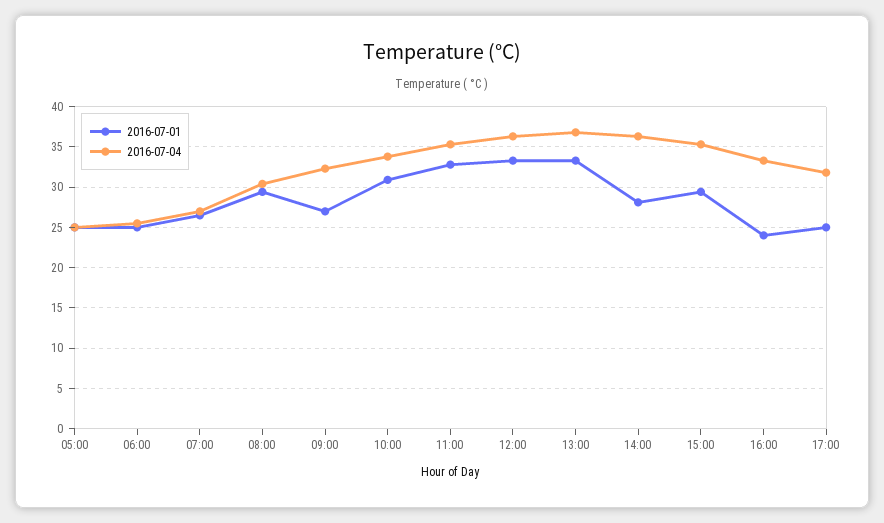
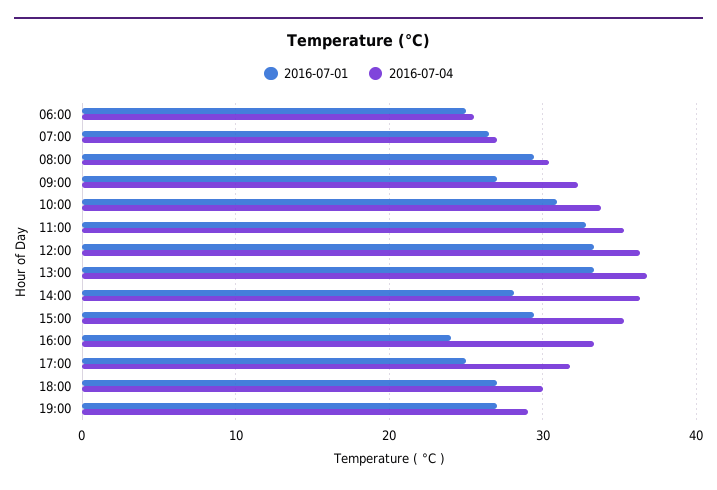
2016-07-01, 05:00: 25 -> none
2016-07-04, 05:00: 25 -> none
2016-07-01, 18:00: none -> 27
2016-07-04, 18:00: none -> 30
2016-07-01, 19:00: none -> 27
2016-07-04, 19:00: none -> 29

